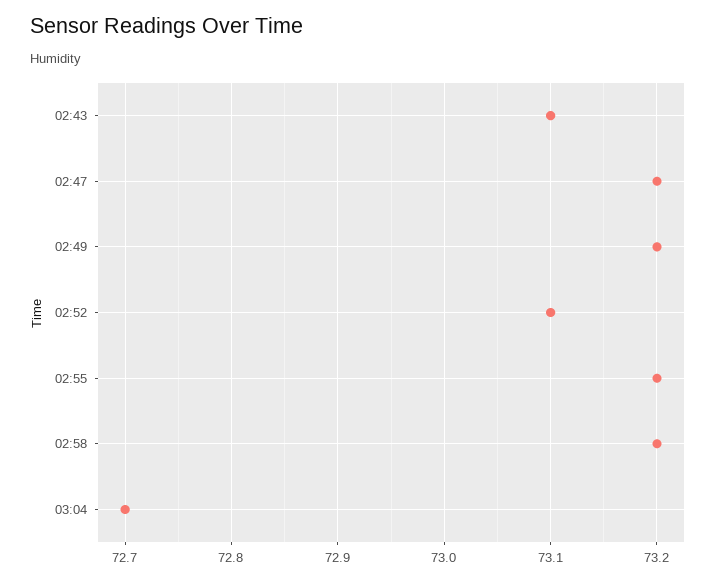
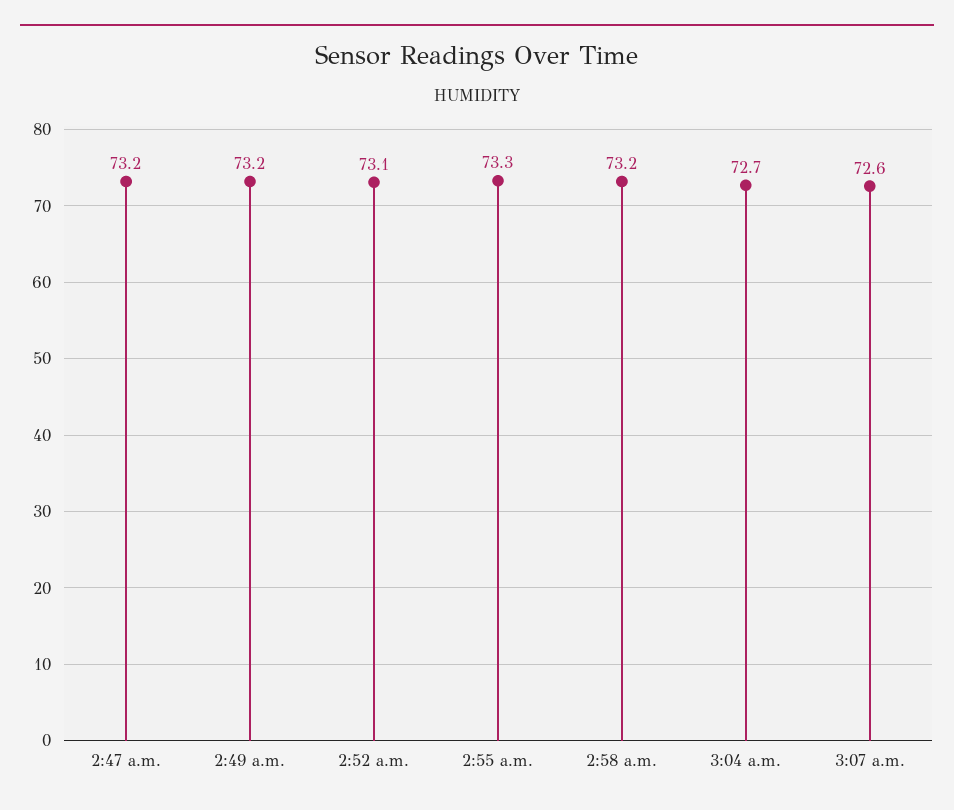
02:43: 73.1 -> none
02:55: 73.2 -> 73.3
3:07 a.m.: none -> 72.6

